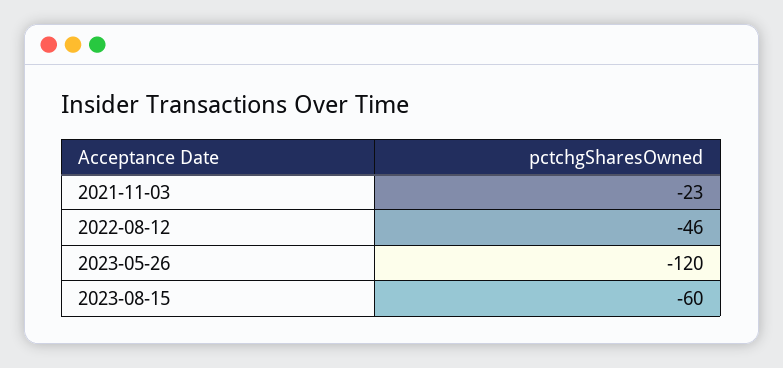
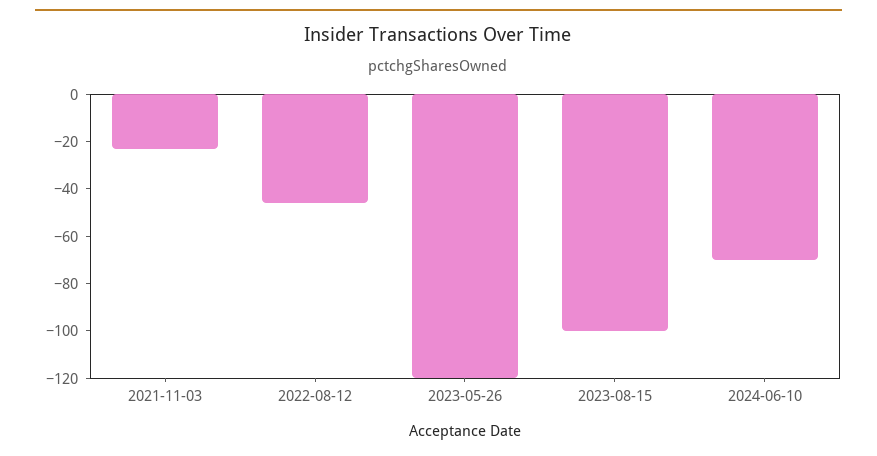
2023-08-15: -60 -> -100
2024-06-10: none -> -70

